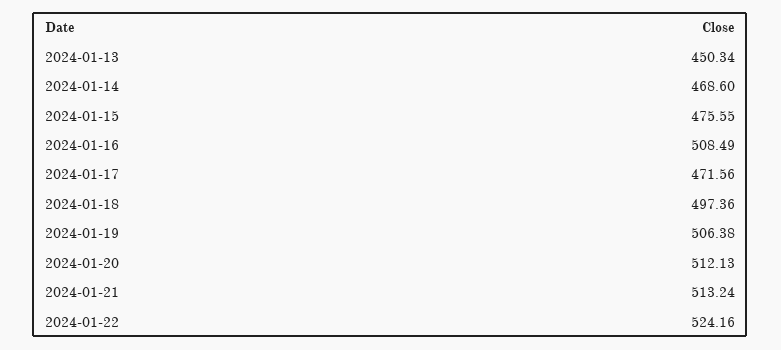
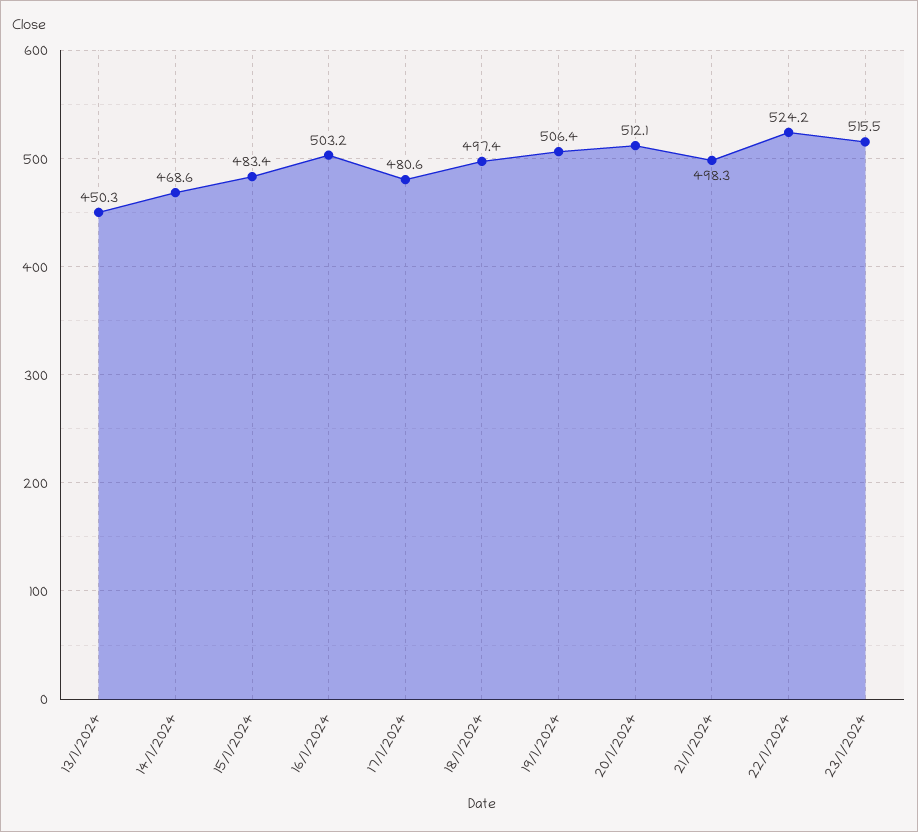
2024-01-15: 475.55 -> 483.4
2024-01-16: 508.49 -> 503.2
2024-01-17: 471.56 -> 480.6
2024-01-21: 513.24 -> 498.3
23/1/2024: none -> 515.5

